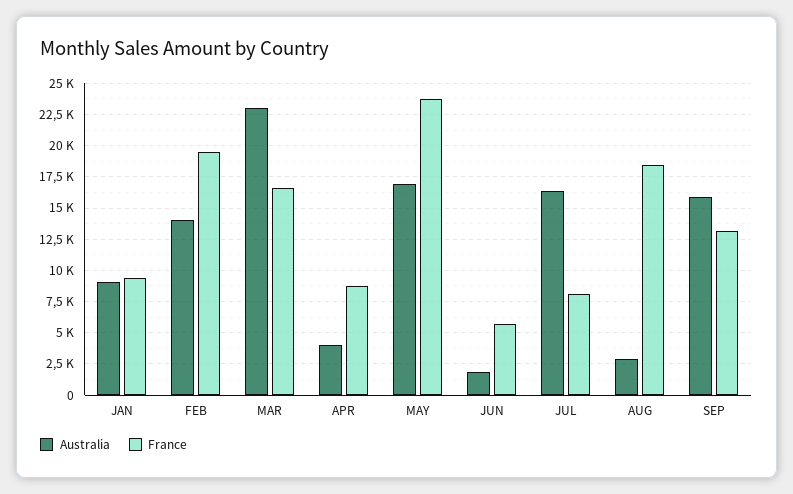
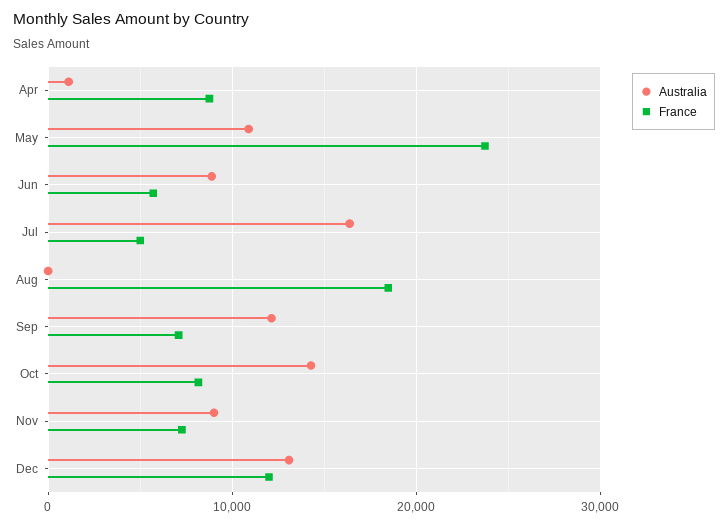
Australia, JAN: 9000 -> none
France, JAN: 9500 -> none
Australia, FEB: 14000 -> none
France, FEB: 19500 -> none
Australia, MAR: 23000 -> none
France, MAR: 16500 -> none
Australia, APR: 4000 -> 1000
Australia, MAY: 17000 -> 11000
Australia, JUN: 2000 -> 9000
France, JUL: 8000 -> 5000
Australia, AUG: 3000 -> 0
Australia, SEP: 16000 -> 12000
France, SEP: 13000 -> 7000
Australia, Oct: none -> 14000
France, Oct: none -> 8000
Australia, Nov: none -> 9000
France, Nov: none -> 7000
Australia, Dec: none -> 13000
France, Dec: none -> 12000

